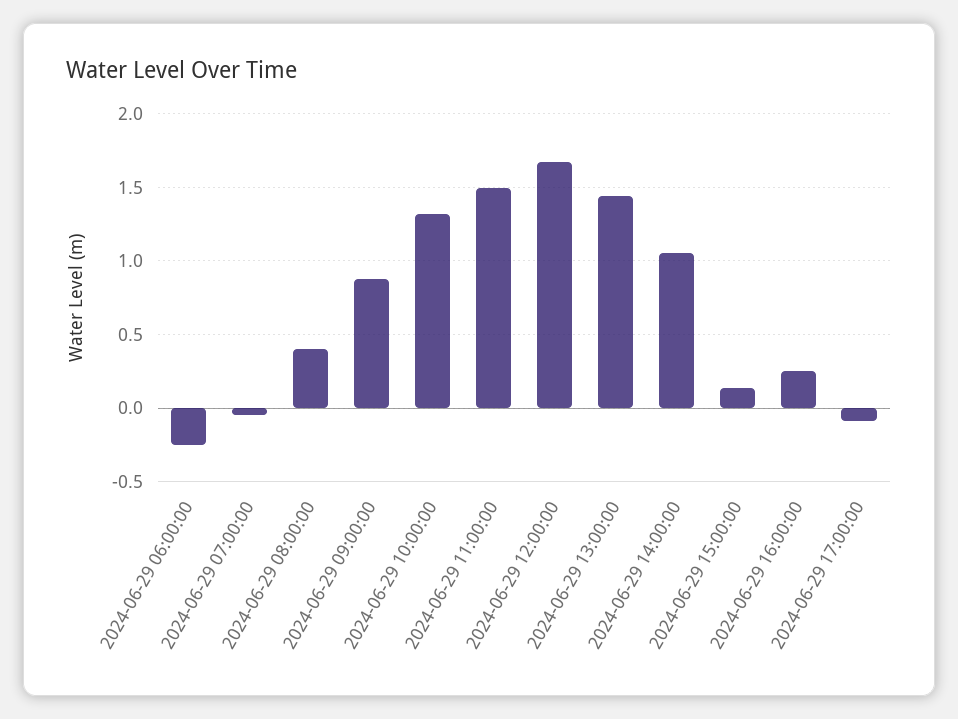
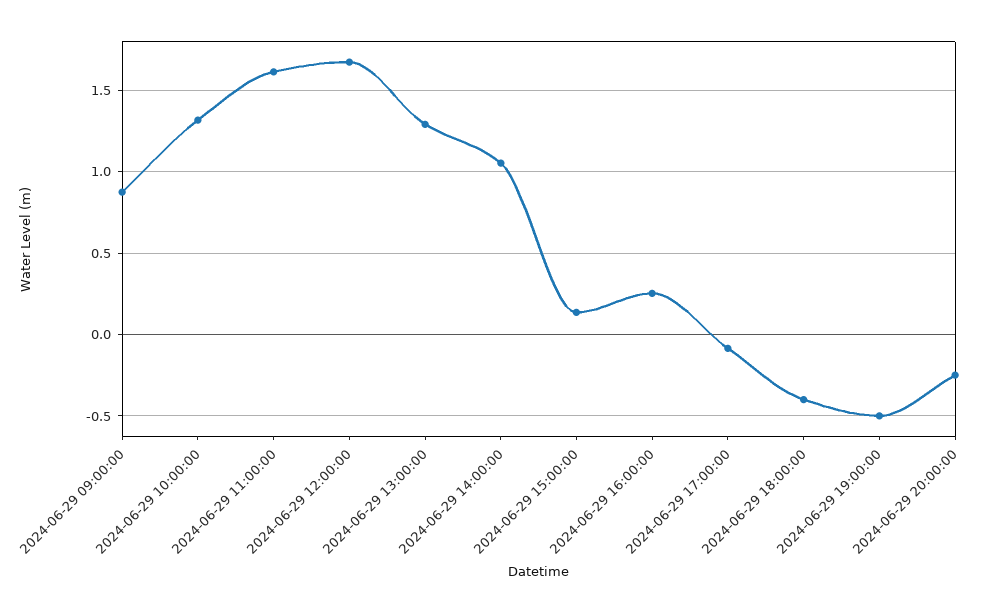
2024-06-29 06:00:00: -0.25 -> none
2024-06-29 07:00:00: -0.05 -> none
2024-06-29 08:00:00: 0.4 -> none
2024-06-29 11:00:00: 1.5 -> 1.6
2024-06-29 13:00:00: 1.45 -> 1.3
2024-06-29 18:00:00: none -> -0.4
2024-06-29 19:00:00: none -> -0.5
2024-06-29 20:00:00: none -> -0.25

